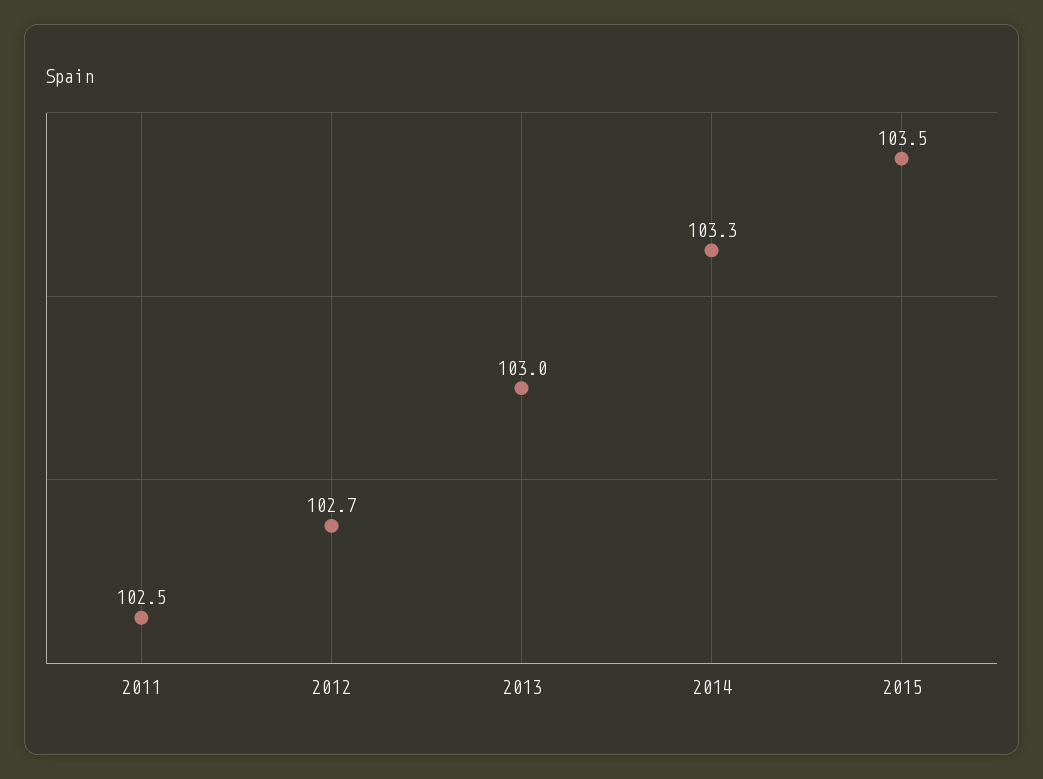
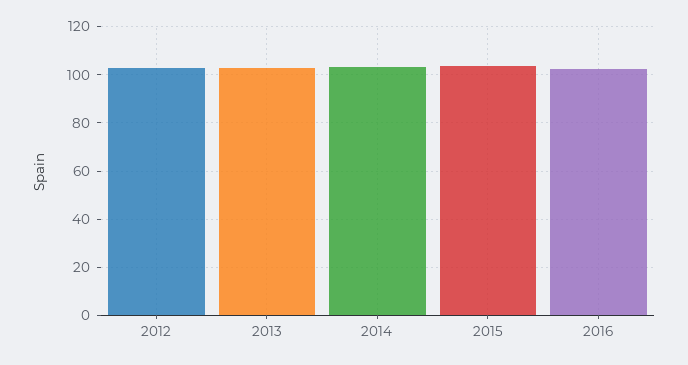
2011: 102.5 -> none
2016: none -> 102.5

